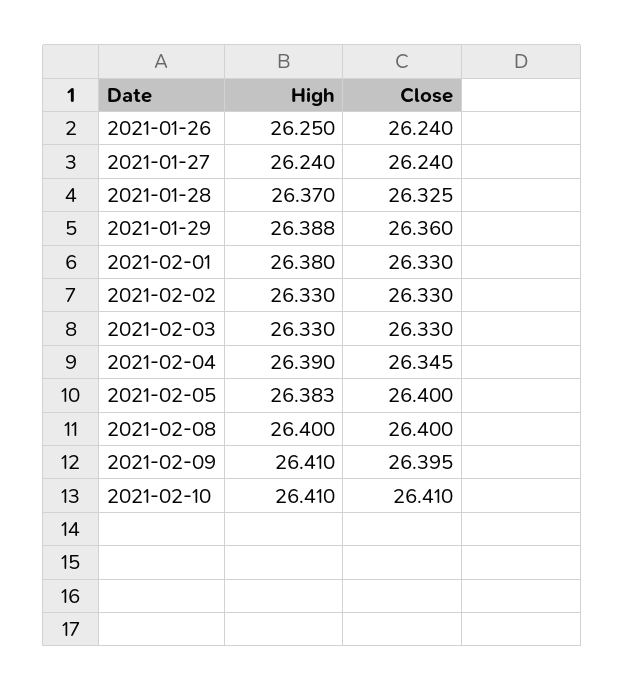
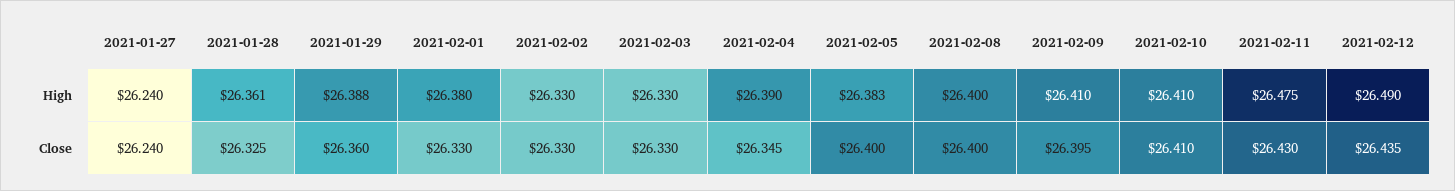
High, 2021-01-26: 26.25 -> none
Close, 2021-01-26: 26.24 -> none
High, 2021-01-28: 26.37 -> 26.361
High, 2021-02-11: none -> 26.475
High, 2021-02-12: none -> 26.49
Close, 2021-02-11: none -> 26.43
Close, 2021-02-12: none -> 26.435

